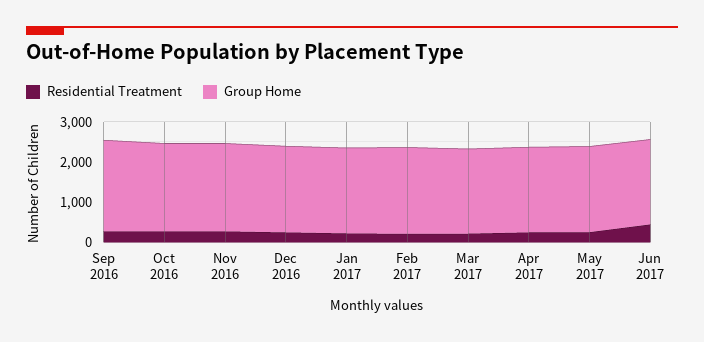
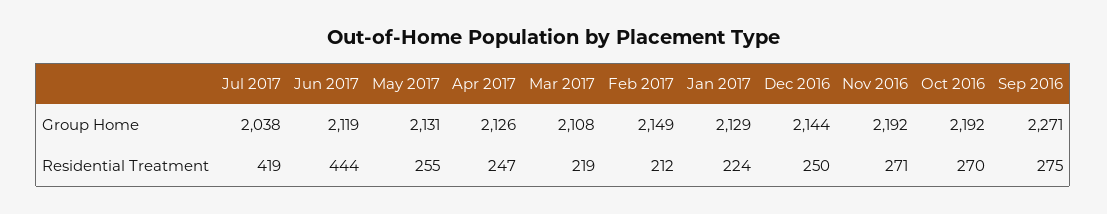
Group Home, Jul 2017: none -> 2038
Residential Treatment, Jul 2017: none -> 419

